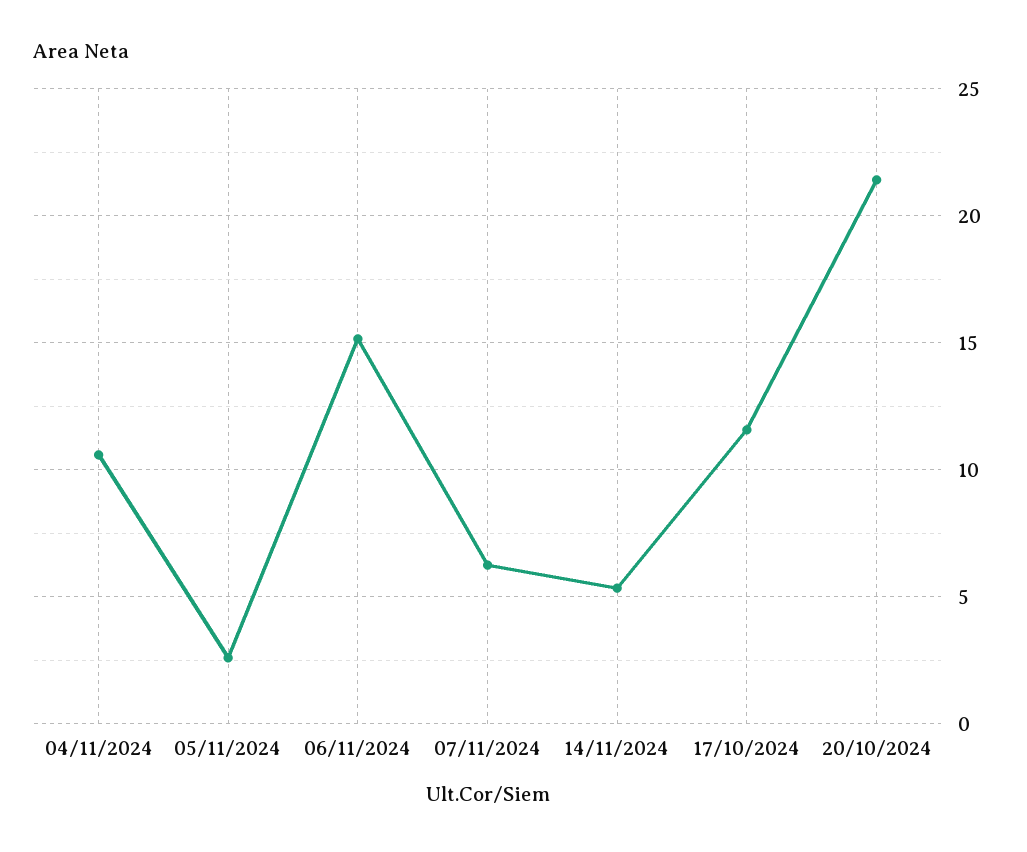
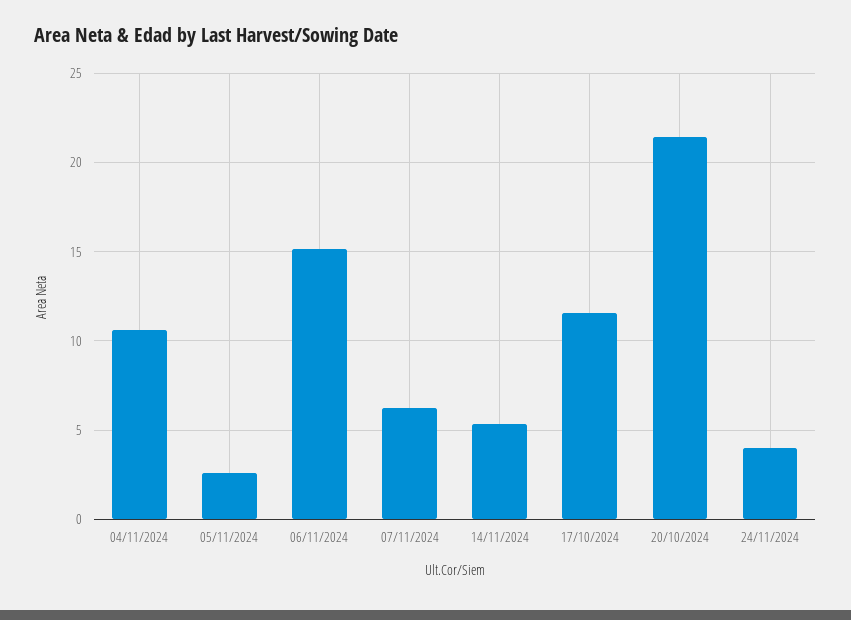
24/11/2024: none -> 4

